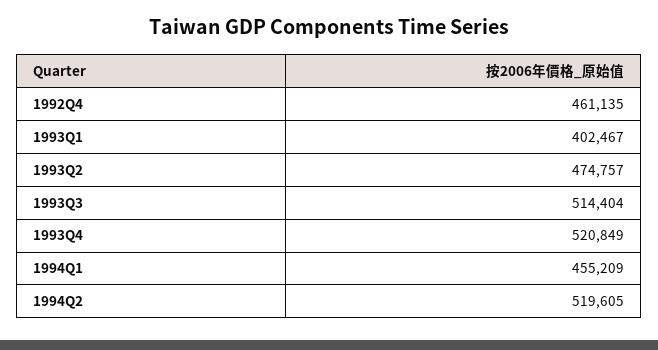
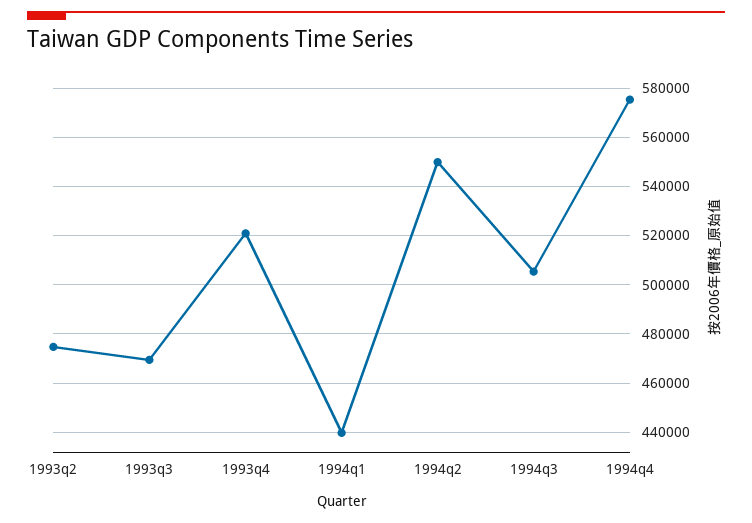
1992Q4: 461135 -> none
1993Q1: 402467 -> none
1993Q3: 514404 -> 470000
1994Q1: 455209 -> 440000
1994Q2: 519605 -> 550000
1994q3: none -> 505000
1994q4: none -> 575000

